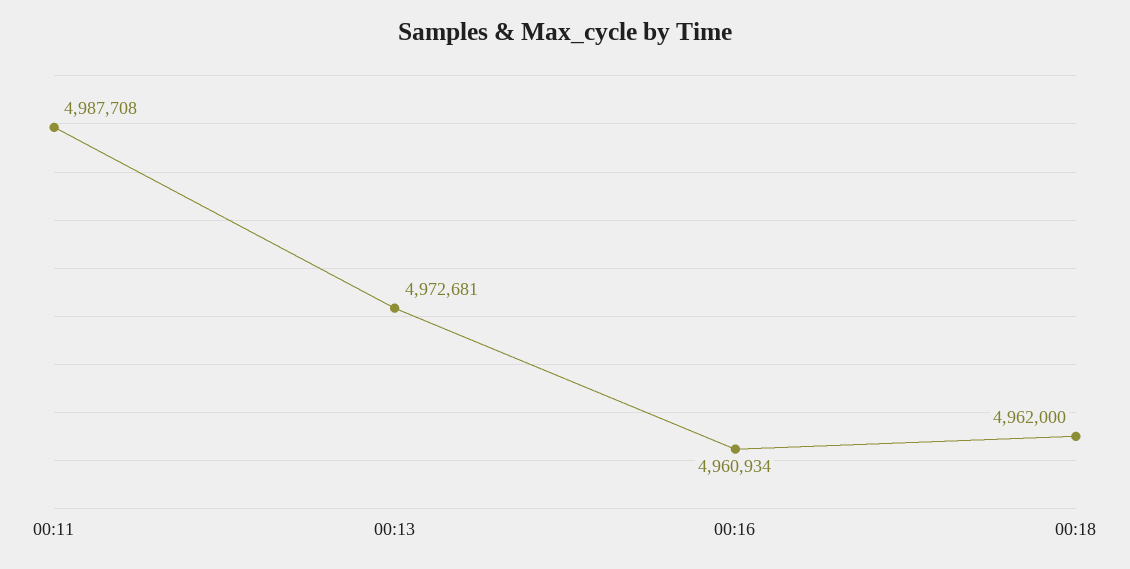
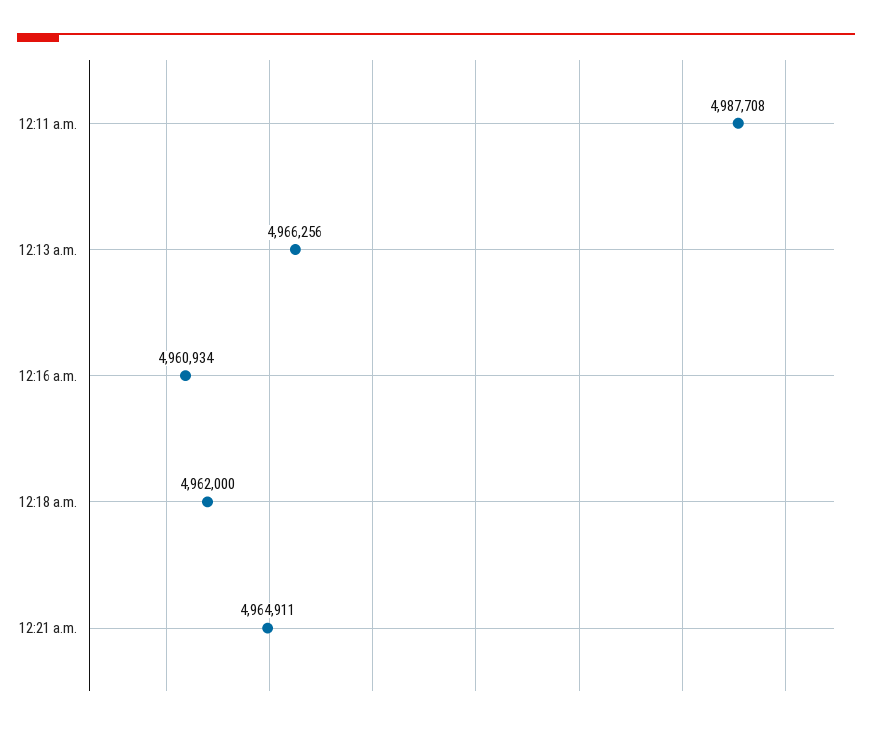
00:13: 4972681 -> 4966256
12:21 a.m.: none -> 4964911

